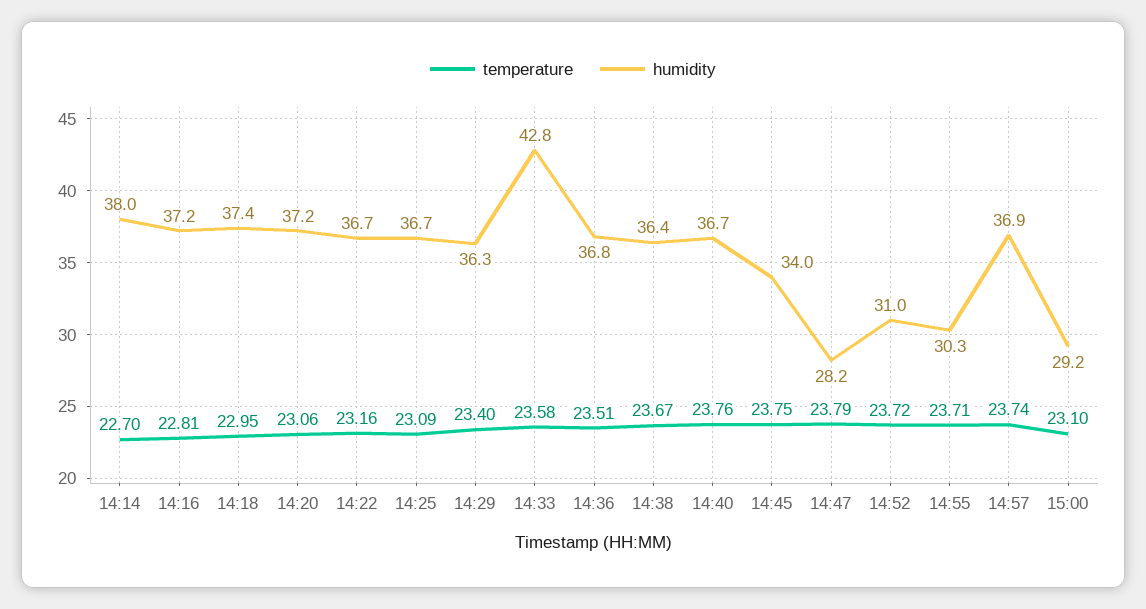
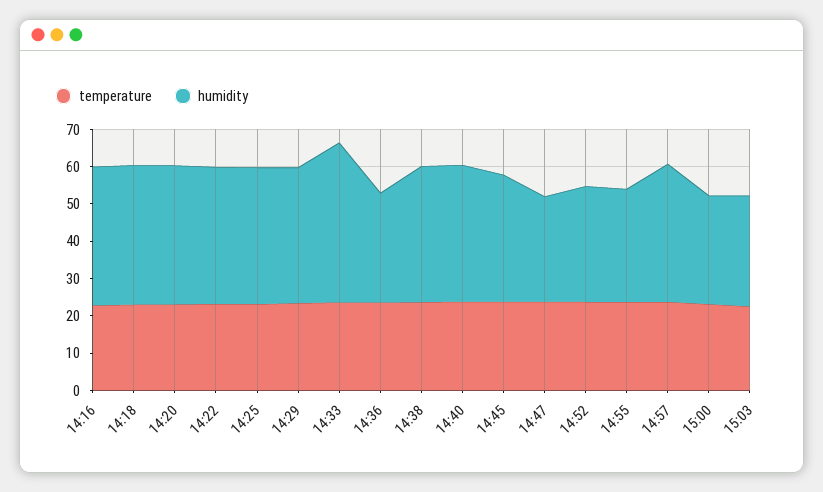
temperature, 14:14: 22.7 -> none
humidity, 14:14: 38 -> none
humidity, 14:36: 36.8 -> 30
temperature, 15:03: none -> 22.5
humidity, 15:03: none -> 30

